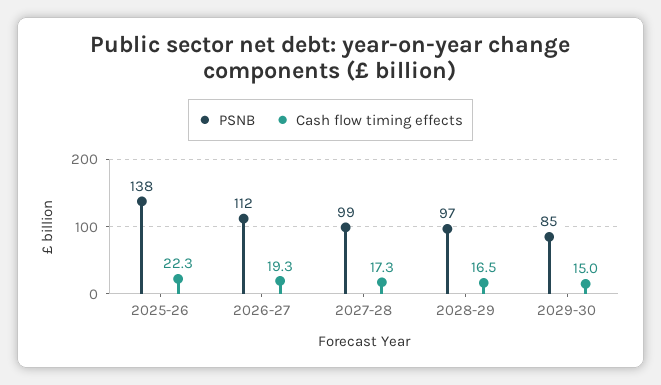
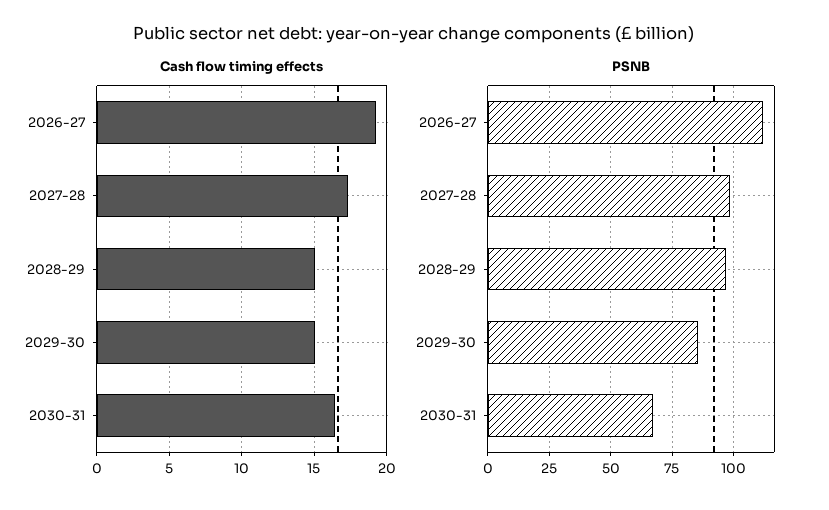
PSNB, 2025-26: 138 -> none
Cash flow timing effects, 2025-26: 22.3 -> none
Cash flow timing effects, 2028-29: 16.5 -> 15
Cash flow timing effects, 2030-31: none -> 16.5
PSNB, 2030-31: none -> 67.5

